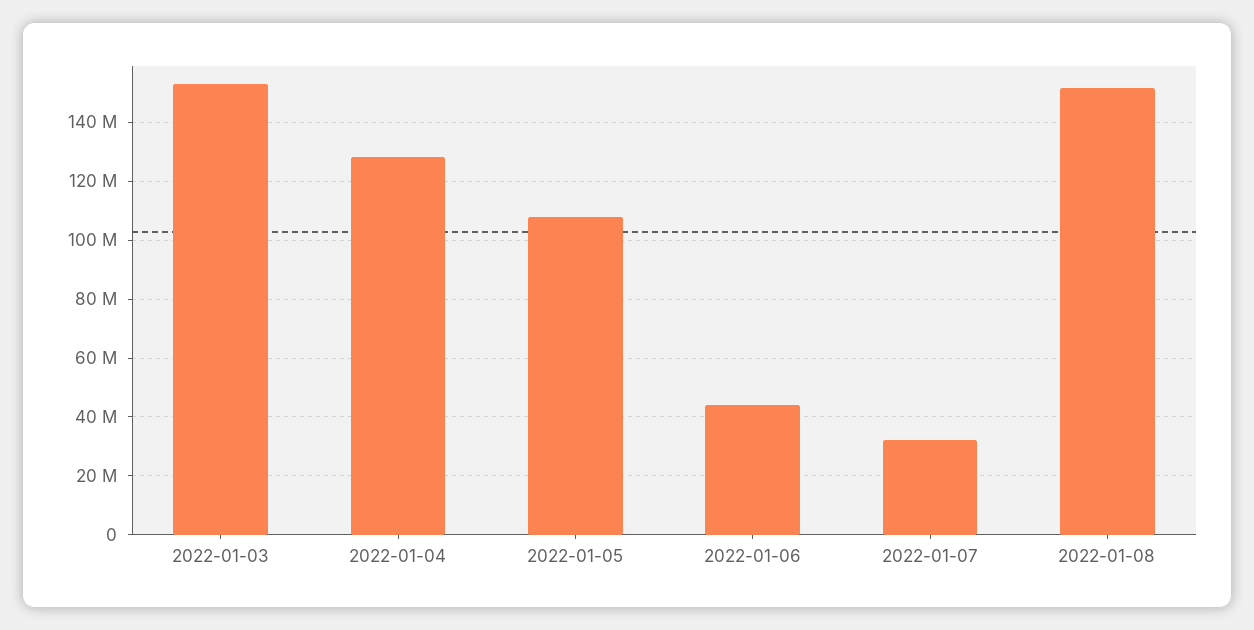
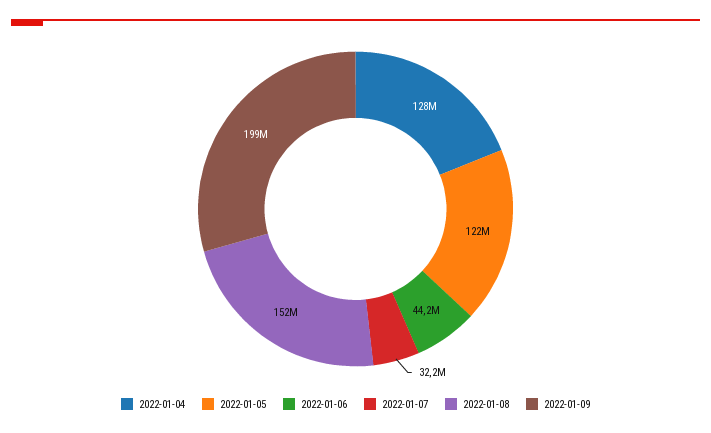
2022-01-03: 152500000 -> none
2022-01-05: 107500000 -> 122000000
2022-01-09: none -> 199000000

